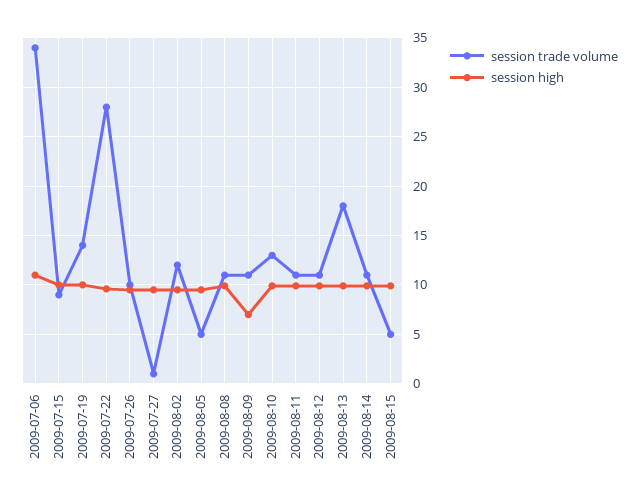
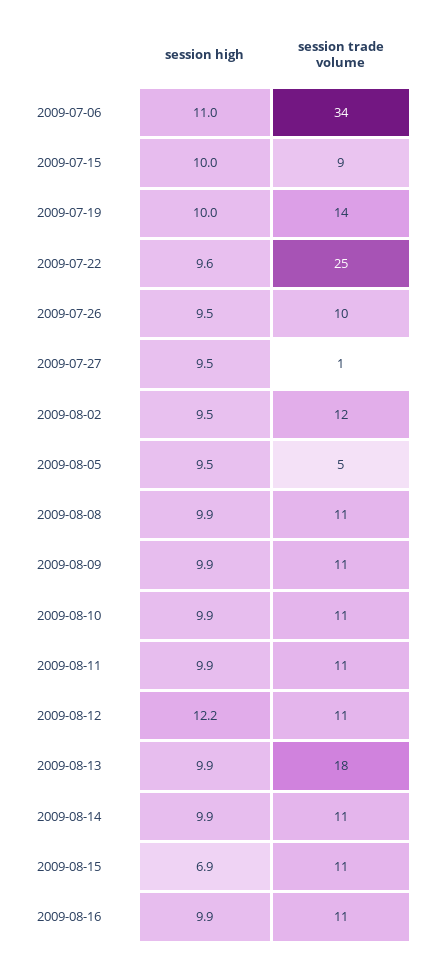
session trade volume, 2009-07-22: 28 -> 25
session high, 2009-08-09: 7 -> 9.9
session trade volume, 2009-08-10: 13 -> 11
session high, 2009-08-12: 10 -> 12.2
session trade volume, 2009-08-15: 5 -> 11
session high, 2009-08-15: 10 -> 6.9
session high, 2009-08-16: none -> 9.9
session trade volume, 2009-08-16: none -> 11

